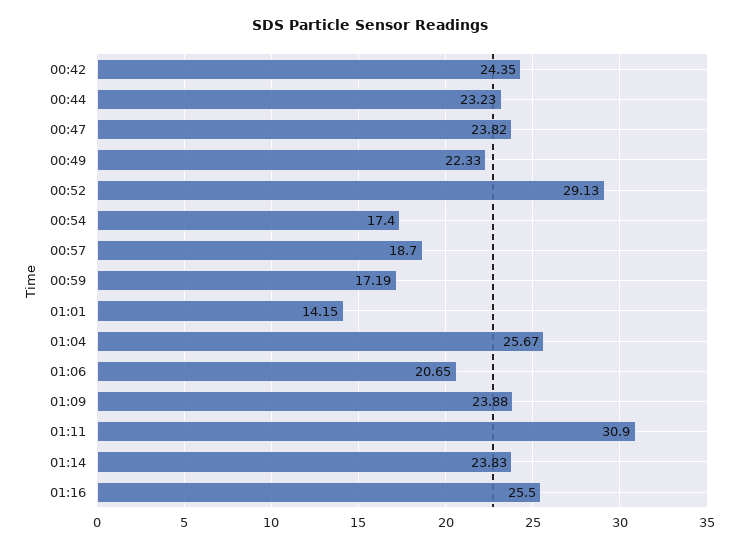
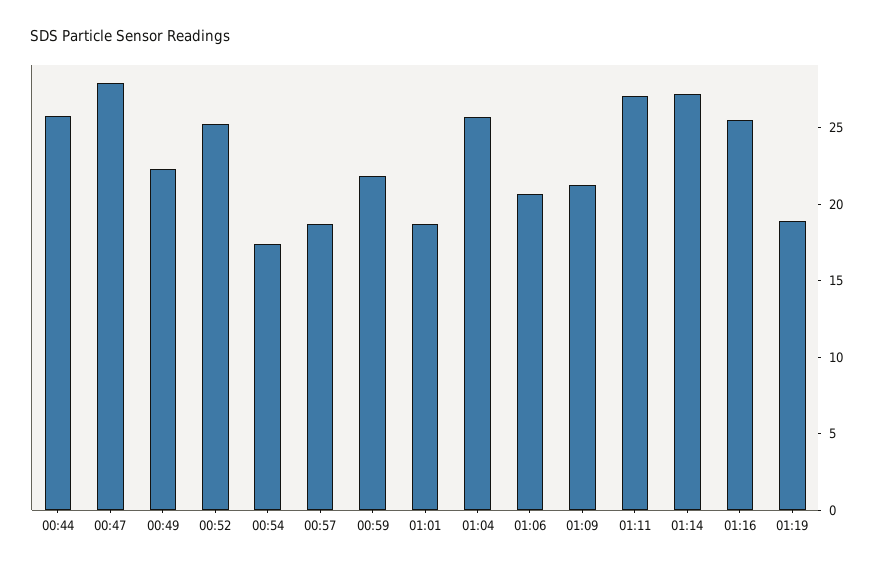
00:42: 24.35 -> none
00:44: 23.23 -> 26
00:47: 23.82 -> 28
00:52: 29.13 -> 25
00:59: 17.19 -> 22
01:01: 14.15 -> 19
01:09: 23.88 -> 21
01:11: 30.9 -> 27
01:14: 23.83 -> 27
01:19: none -> 19

